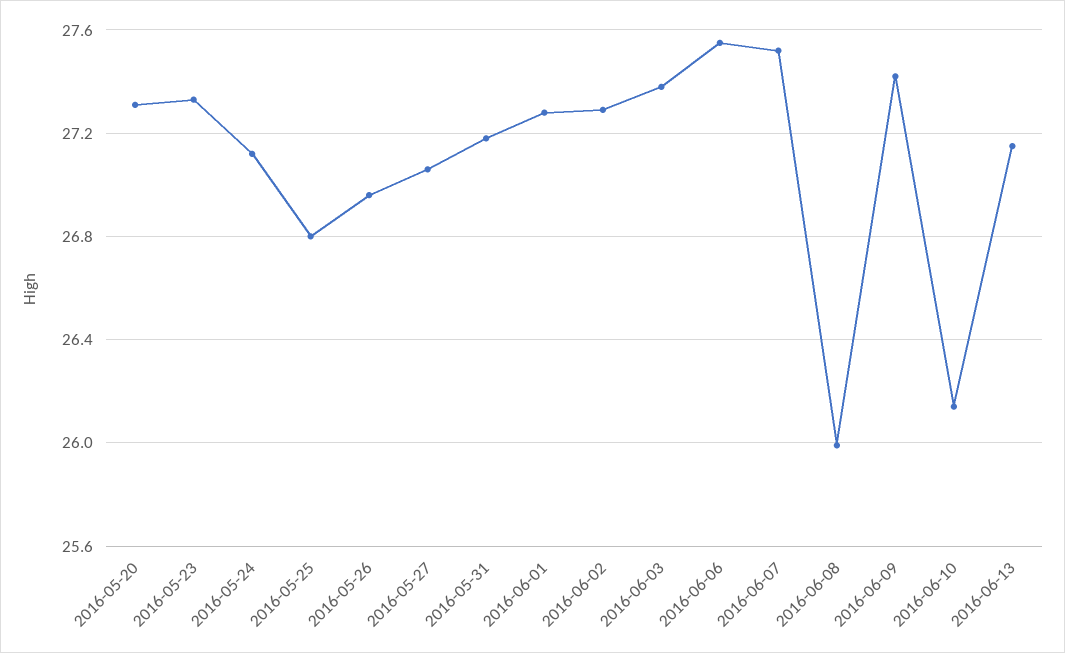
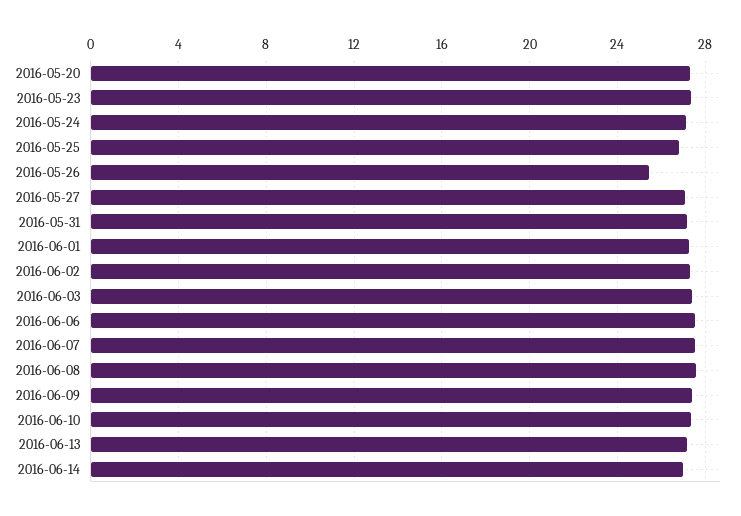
2016-05-26: 26.95 -> 25.5
2016-06-08: 26 -> 27.5
2016-06-10: 26.15 -> 27.5
2016-06-14: none -> 27

